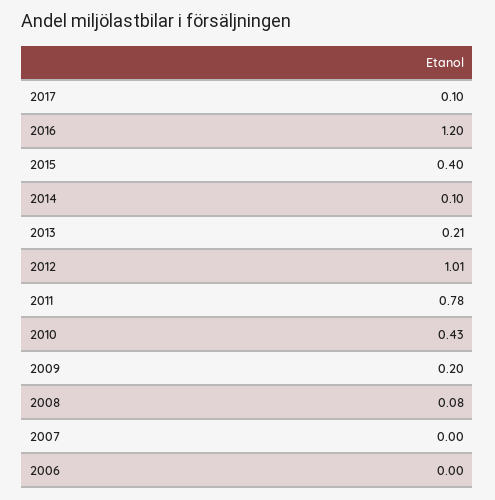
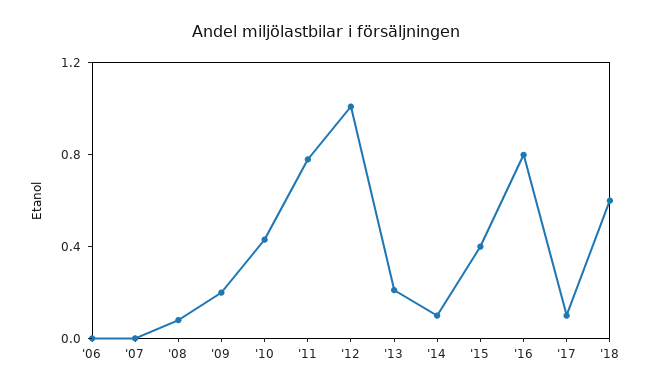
2016: 1.2 -> 0.8
'18: none -> 0.6

